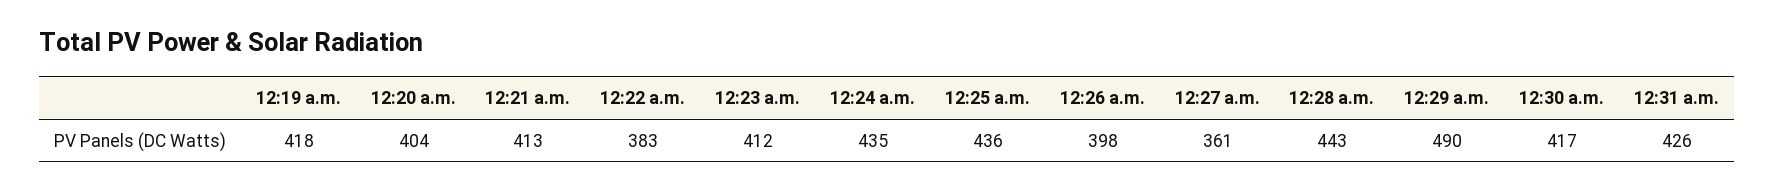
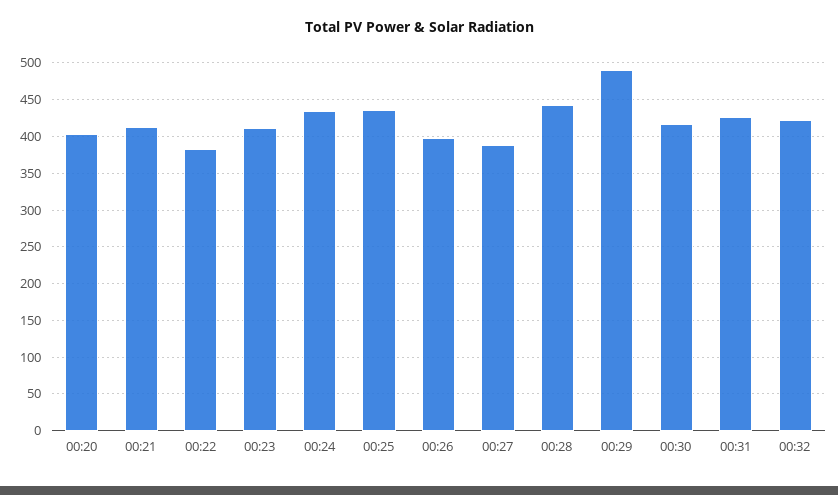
12:19 a.m.: 418 -> none
12:27 a.m.: 361 -> 390
00:32: none -> 420

